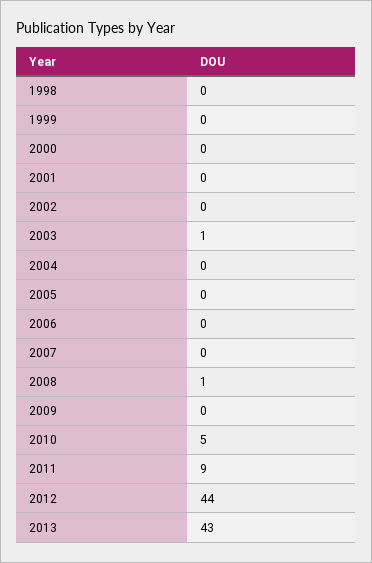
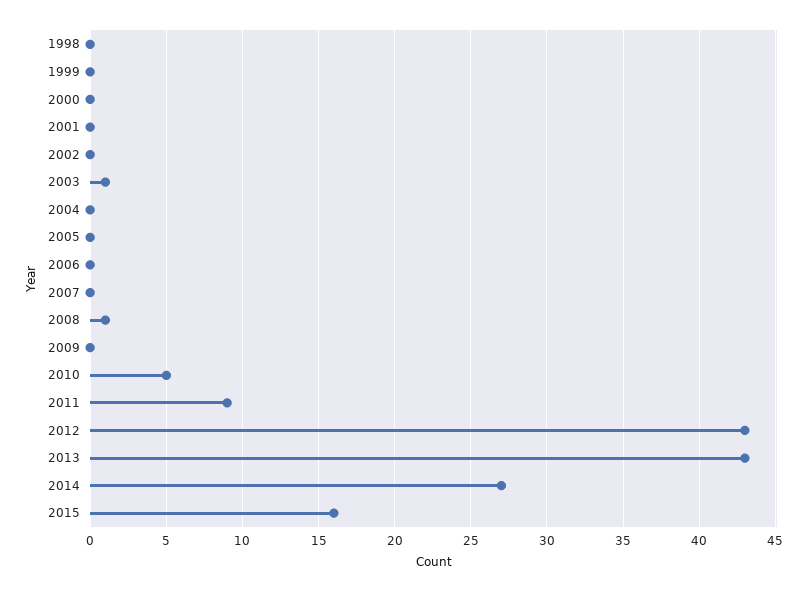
2012: 44 -> 43
2014: none -> 27
2015: none -> 16

